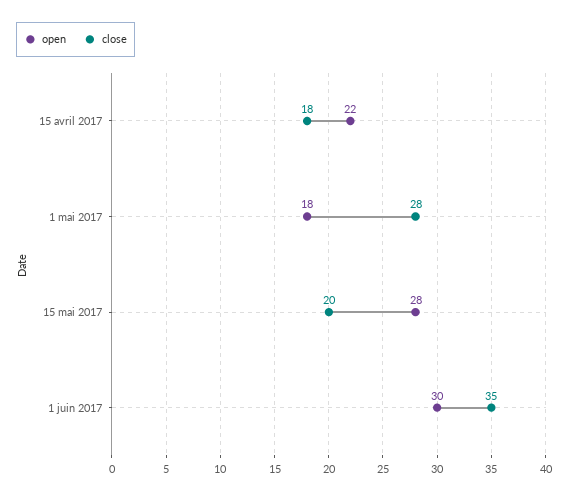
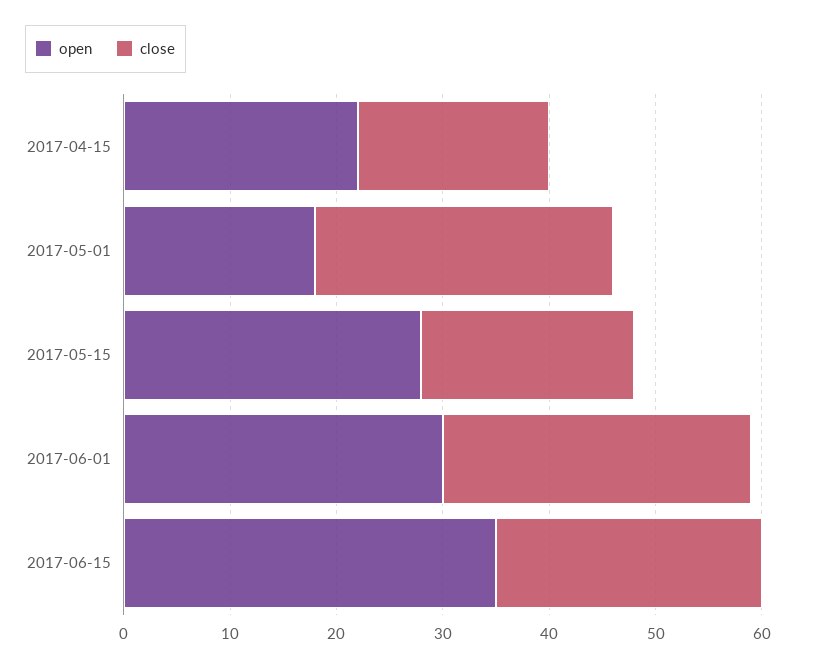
close, 1 juin 2017: 35 -> 29
open, 2017-06-15: none -> 35
close, 2017-06-15: none -> 25

